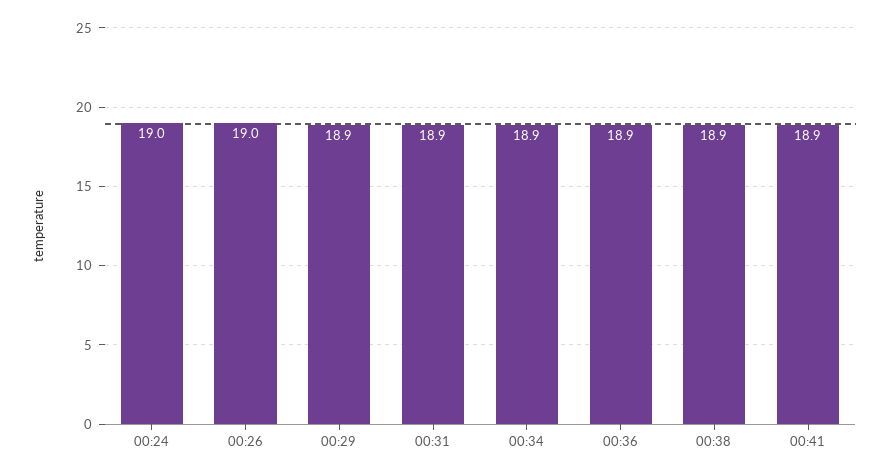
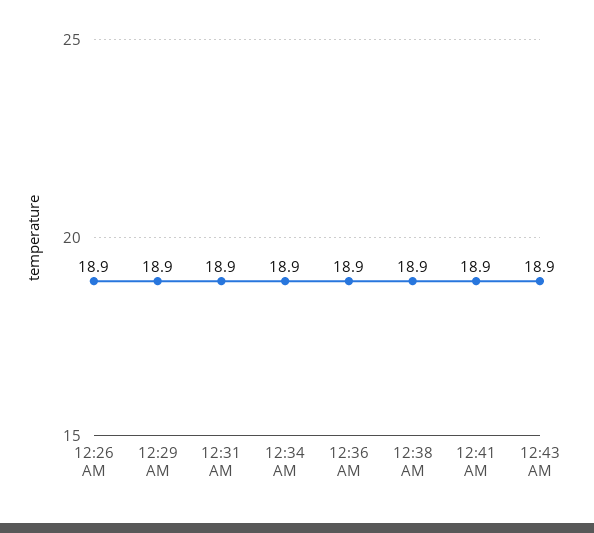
00:24: 19 -> none
00:26: 19 -> 18.9
12:43 AM: none -> 18.9

